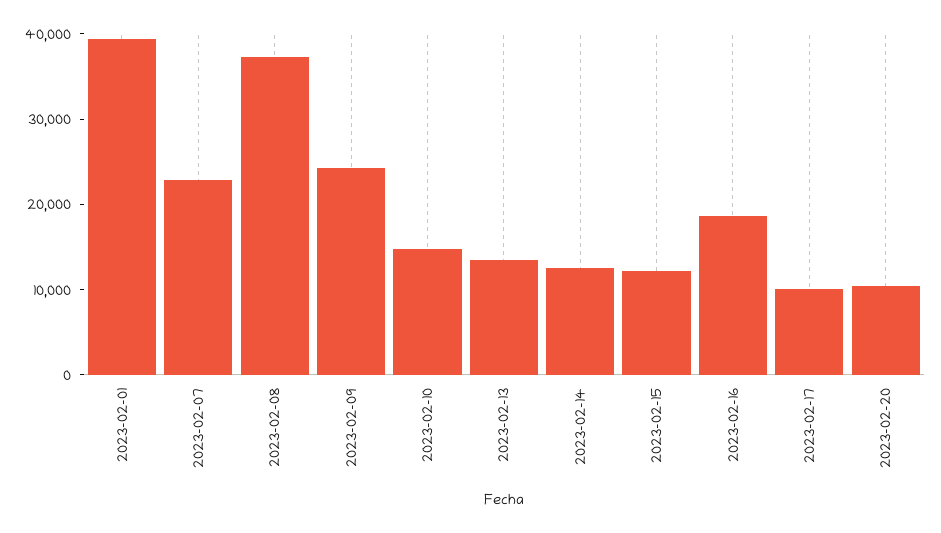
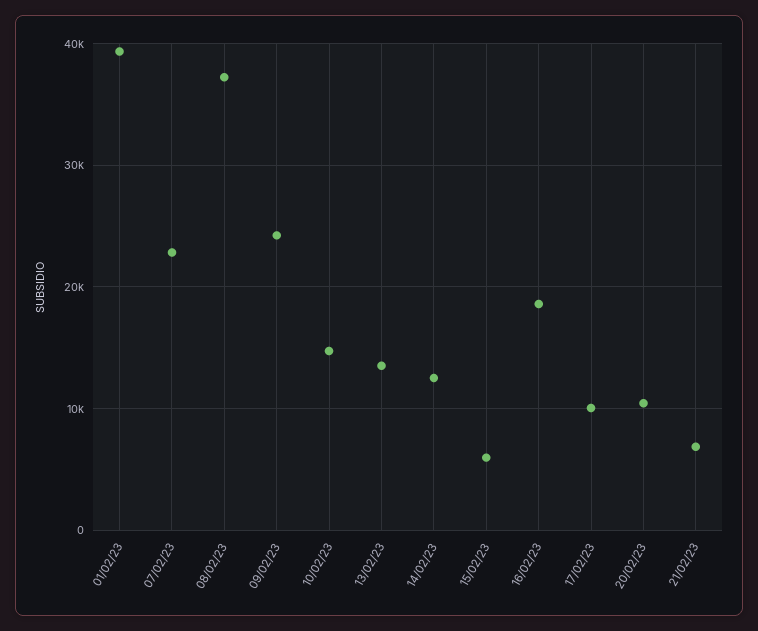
2023-02-15: 12000 -> 6000
21/02/23: none -> 7000

